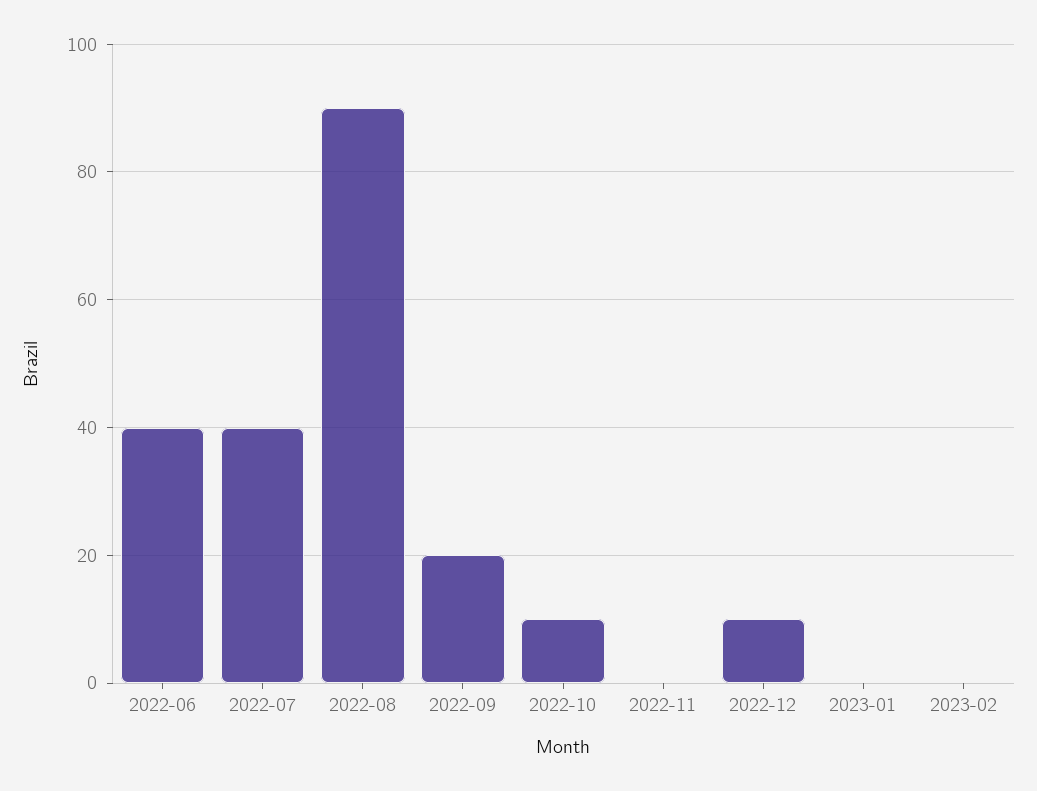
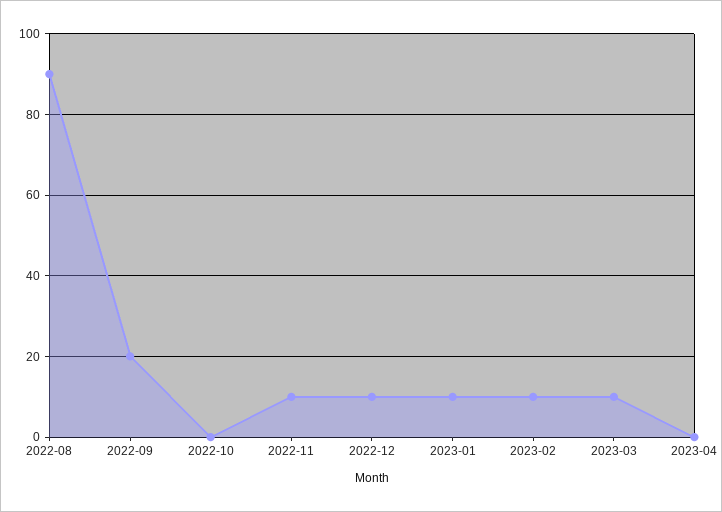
2022-06: 40 -> none
2022-07: 40 -> none
2022-10: 10 -> 0
2022-11: 0 -> 10
2023-01: 0 -> 10
2023-02: 0 -> 10
2023-03: none -> 10
2023-04: none -> 0

